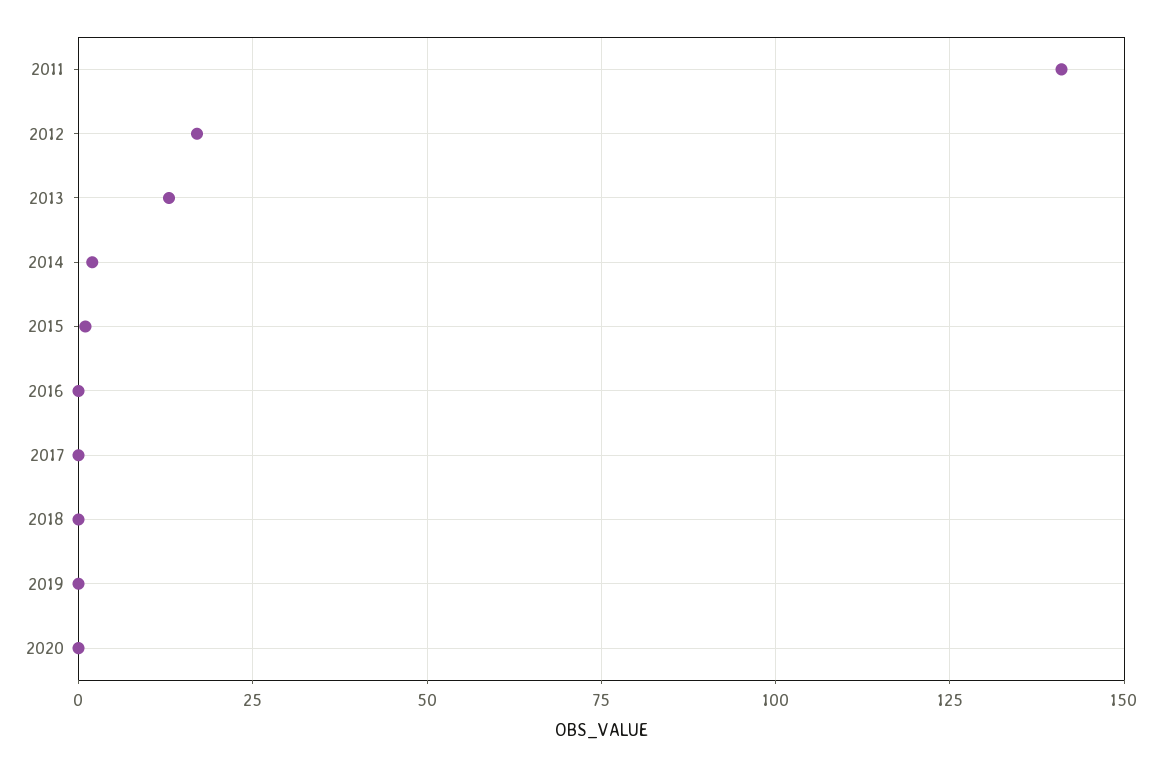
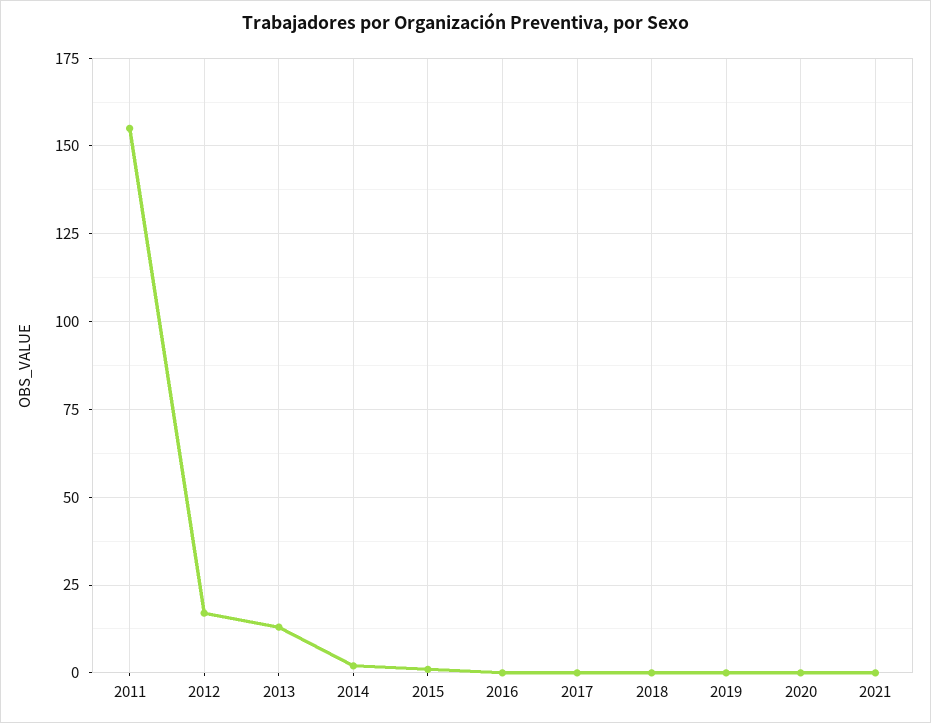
2011: 140 -> 155
2021: none -> 0

